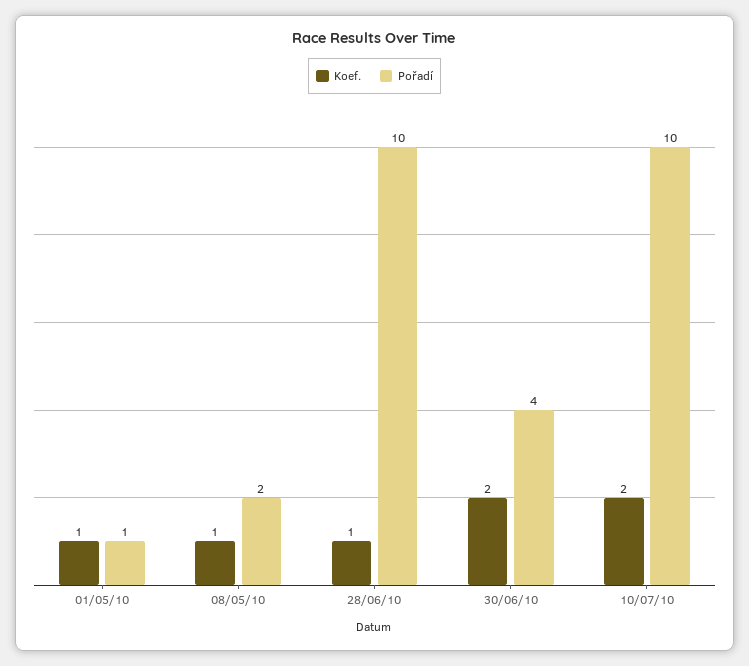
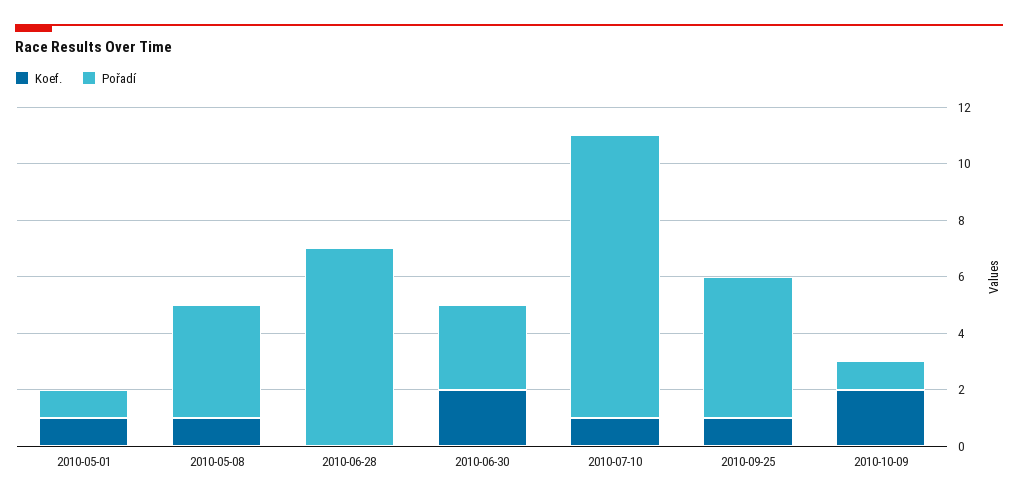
Pořadí, 08/05/10: 2 -> 4
Koef., 28/06/10: 1 -> 0
Pořadí, 28/06/10: 10 -> 7
Pořadí, 30/06/10: 4 -> 3
Koef., 10/07/10: 2 -> 1
Koef., 2010-09-25: none -> 1
Pořadí, 2010-09-25: none -> 5
Koef., 2010-10-09: none -> 2
Pořadí, 2010-10-09: none -> 1

